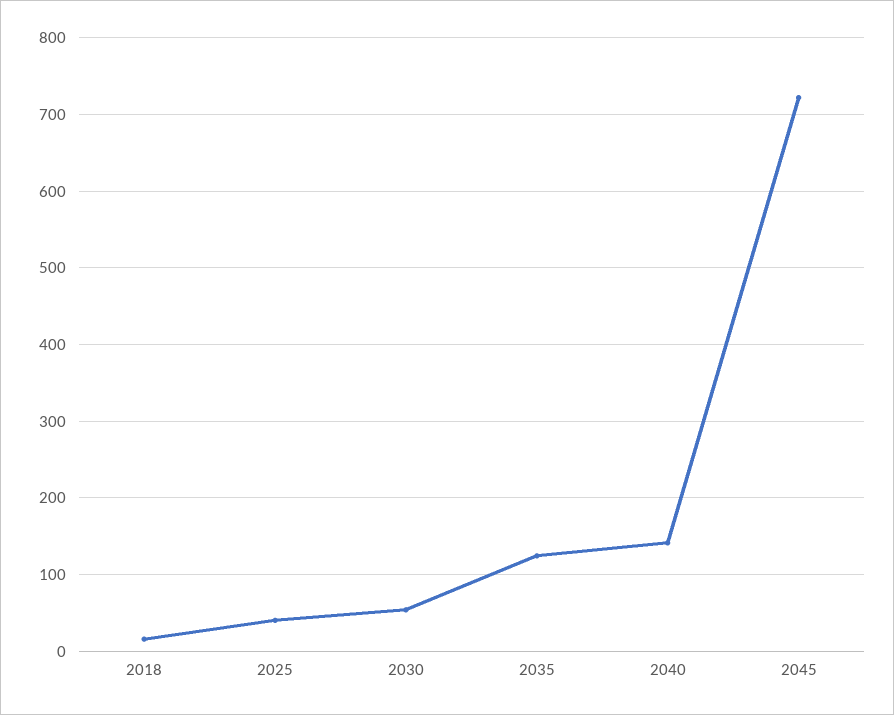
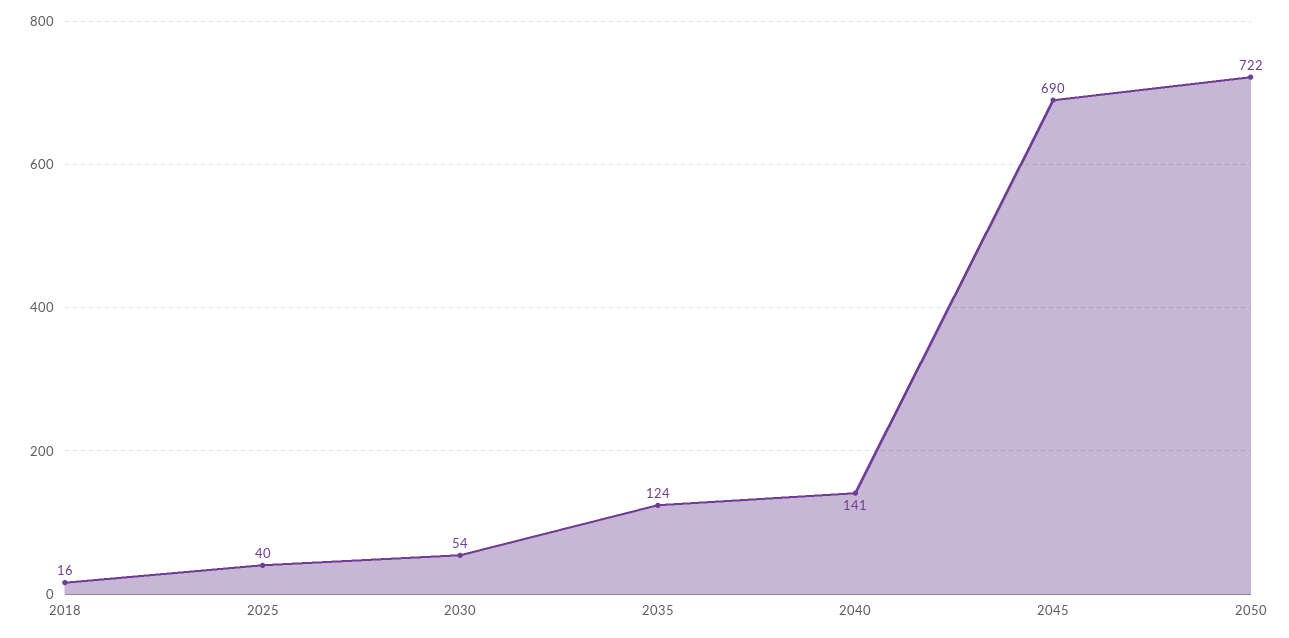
2045: 720 -> 690
2050: none -> 722

